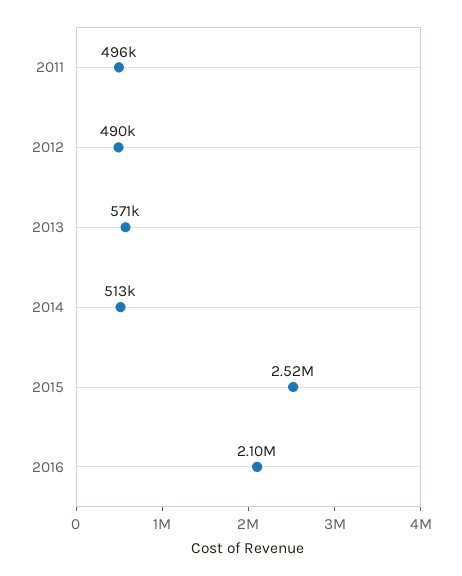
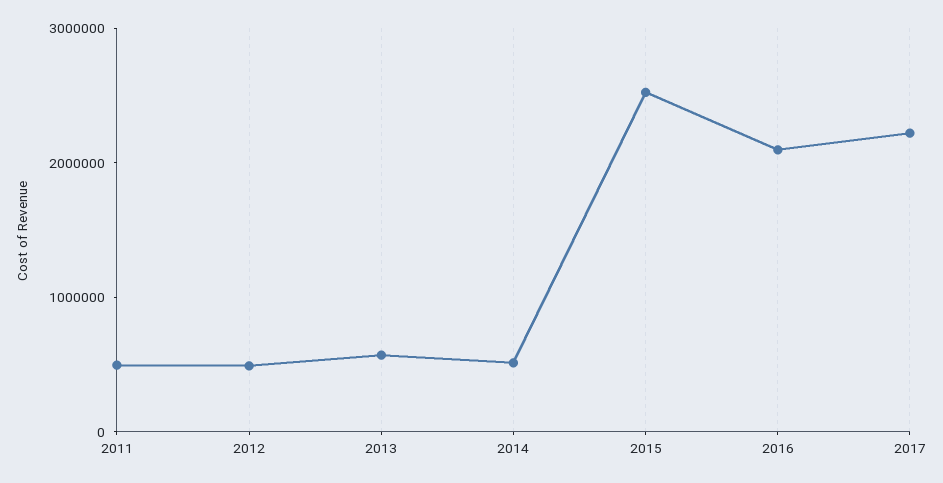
2017: none -> 2200000

